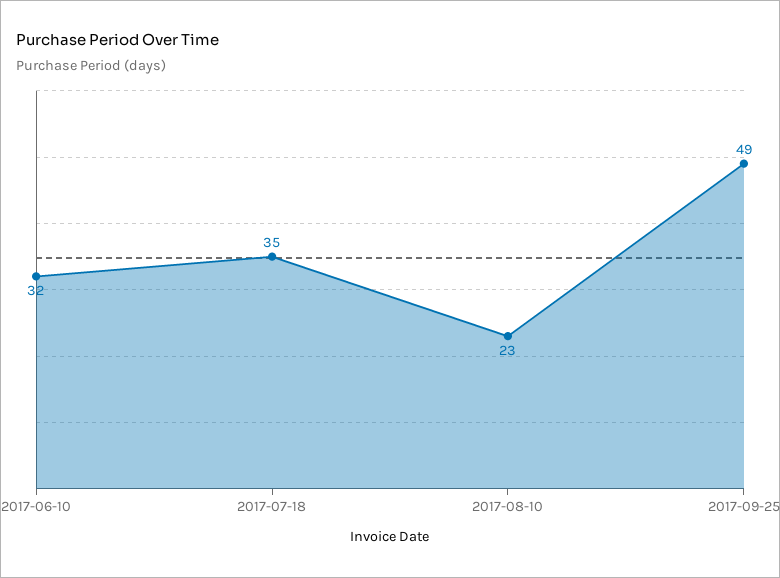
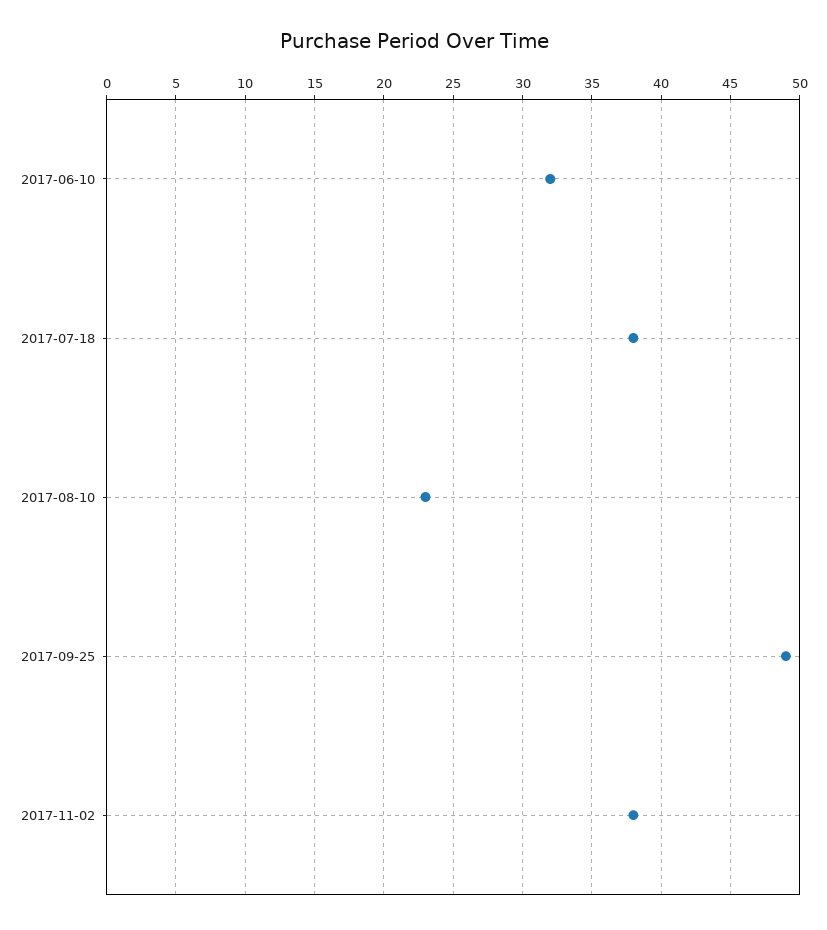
2017-07-18: 35 -> 38
2017-11-02: none -> 38

